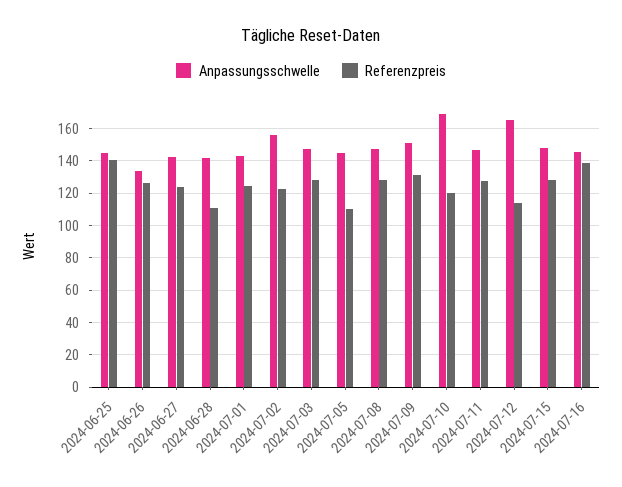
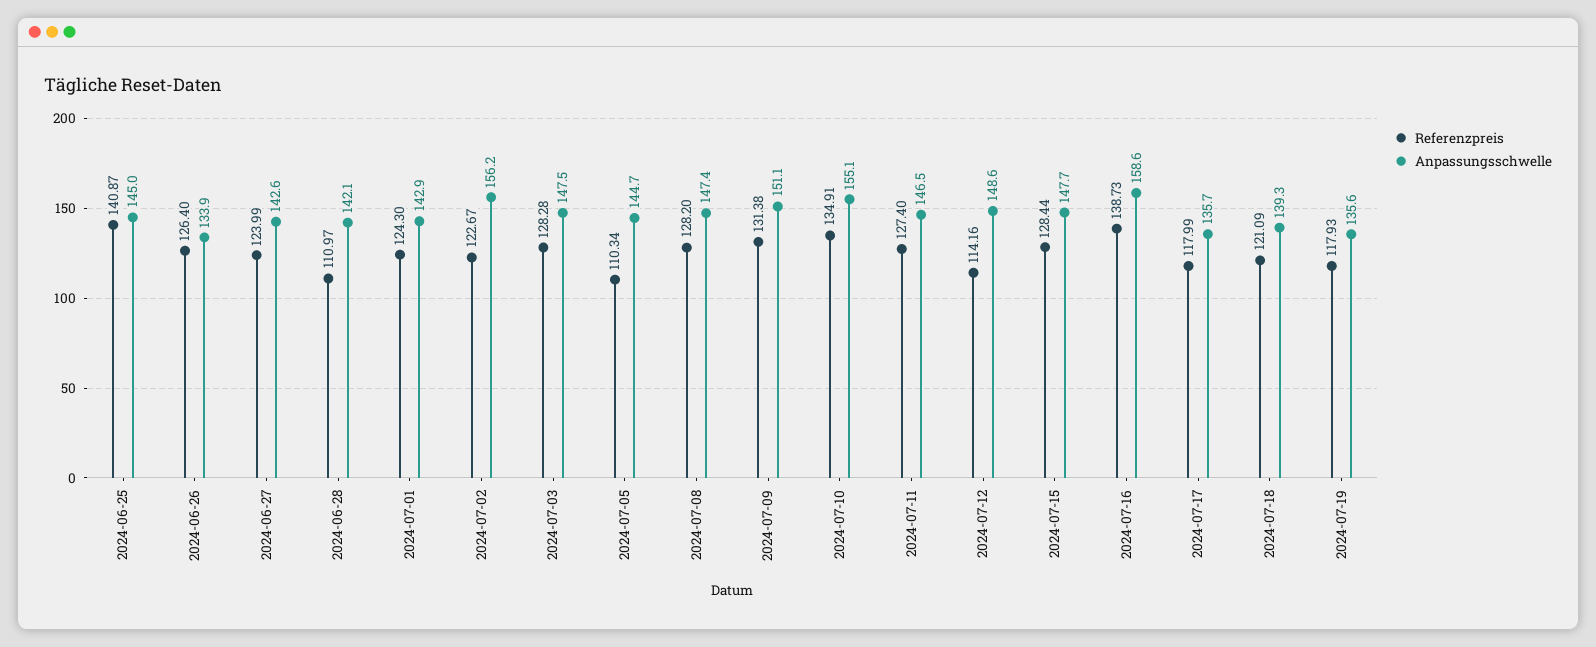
Anpassungsschwelle, 2024-07-10: 170 -> 155.1
Referenzpreis, 2024-07-10: 120 -> 134.91
Anpassungsschwelle, 2024-07-12: 165 -> 148.6
Anpassungsschwelle, 2024-07-16: 145 -> 158.6
Referenzpreis, 2024-07-17: none -> 117.99
Anpassungsschwelle, 2024-07-17: none -> 135.7
Referenzpreis, 2024-07-18: none -> 121.09
Anpassungsschwelle, 2024-07-18: none -> 139.3
Referenzpreis, 2024-07-19: none -> 117.93
Anpassungsschwelle, 2024-07-19: none -> 135.6

